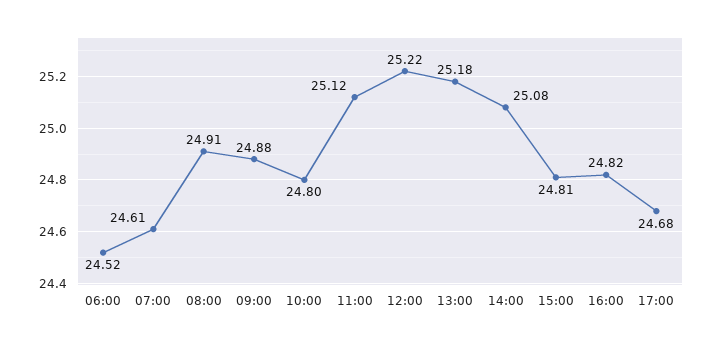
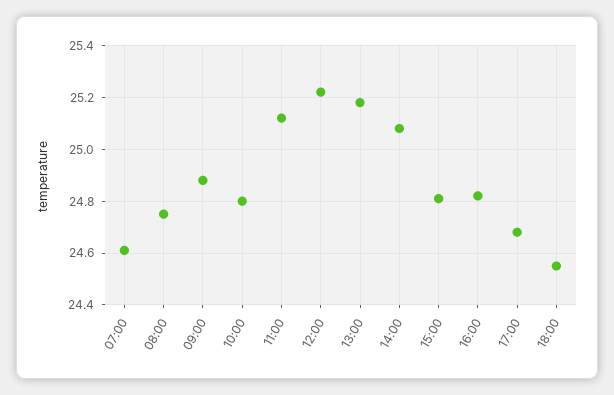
06:00: 24.52 -> none
08:00: 24.91 -> 24.75
18:00: none -> 24.55

